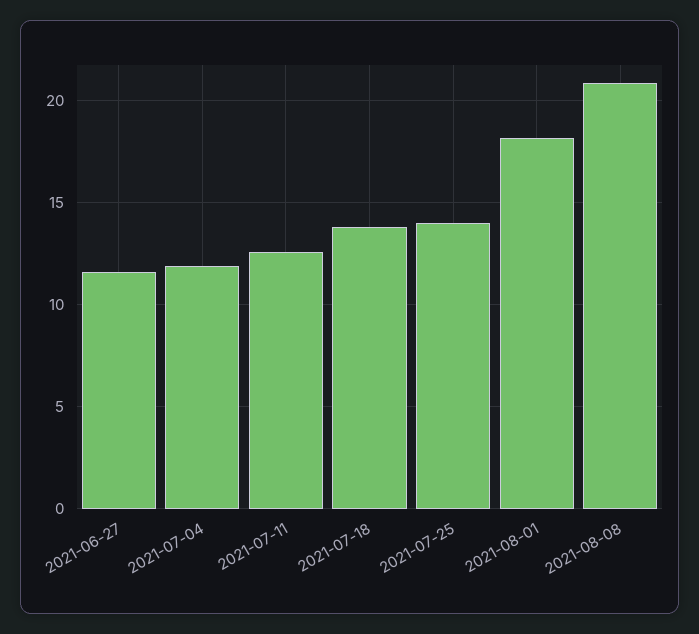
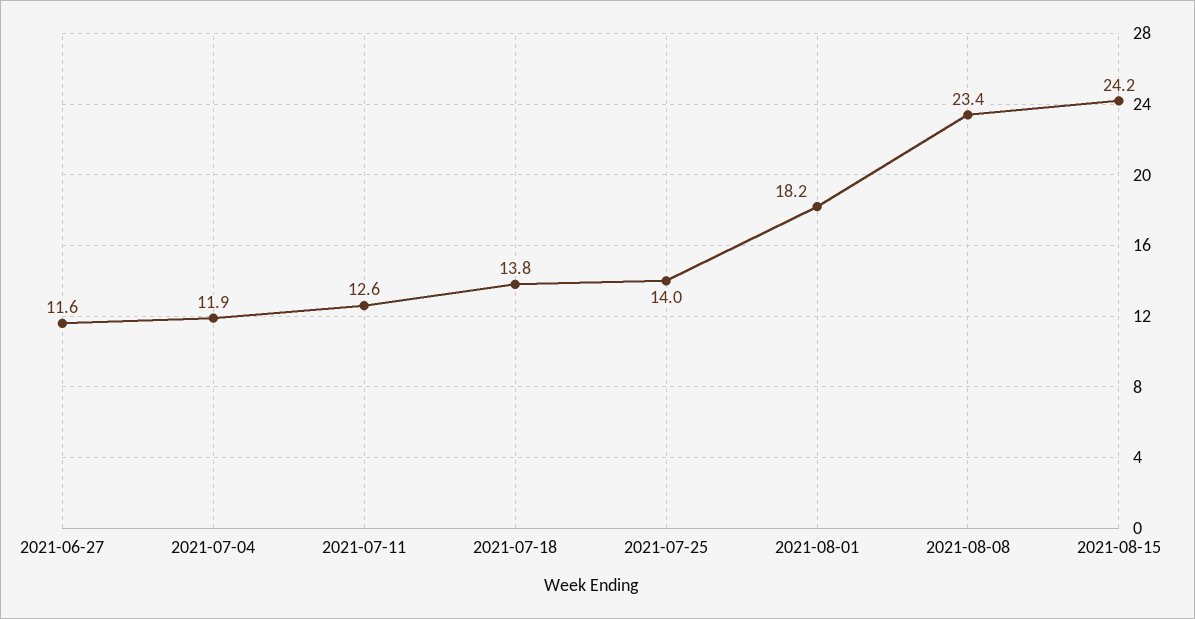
2021-08-08: 21 -> 23.4
2021-08-15: none -> 24.2

